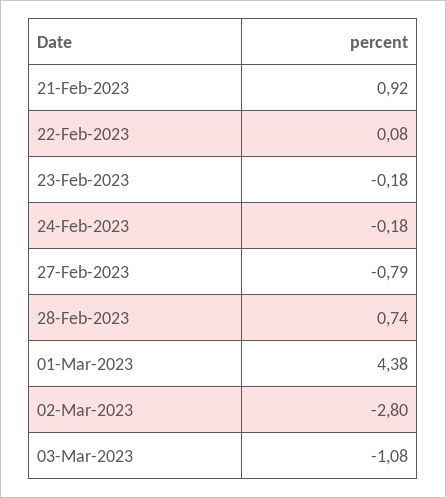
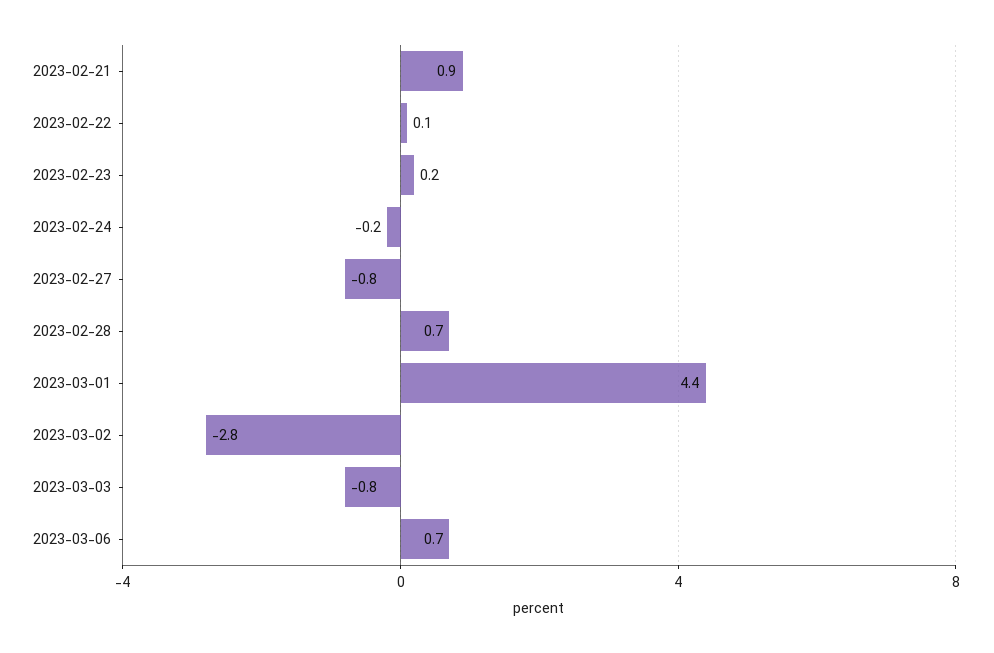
23-Feb-2023: -0.18 -> 0.2
03-Mar-2023: -1.08 -> -0.8
2023-03-06: none -> 0.7

